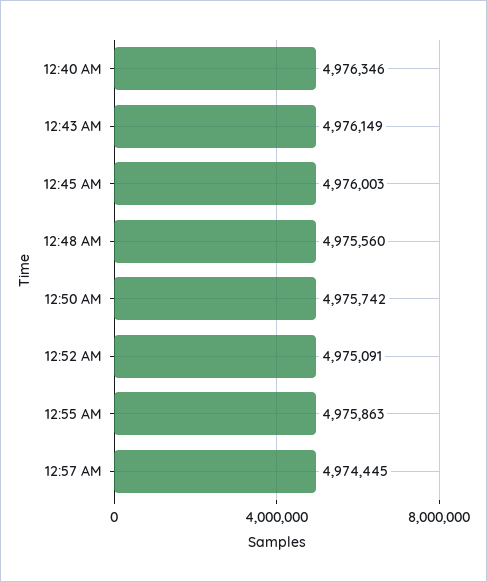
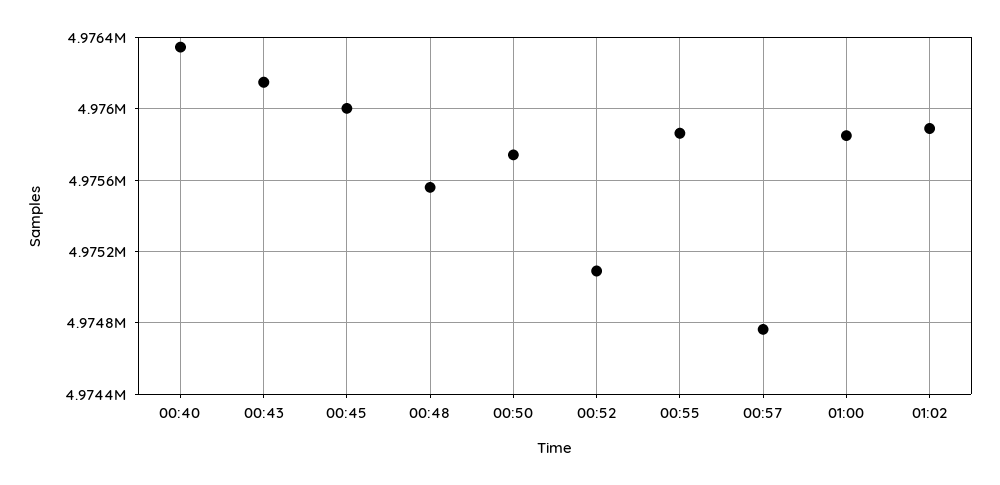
12:57 AM: 4974445 -> 4974750
01:00: none -> 4975850
01:02: none -> 4975900

